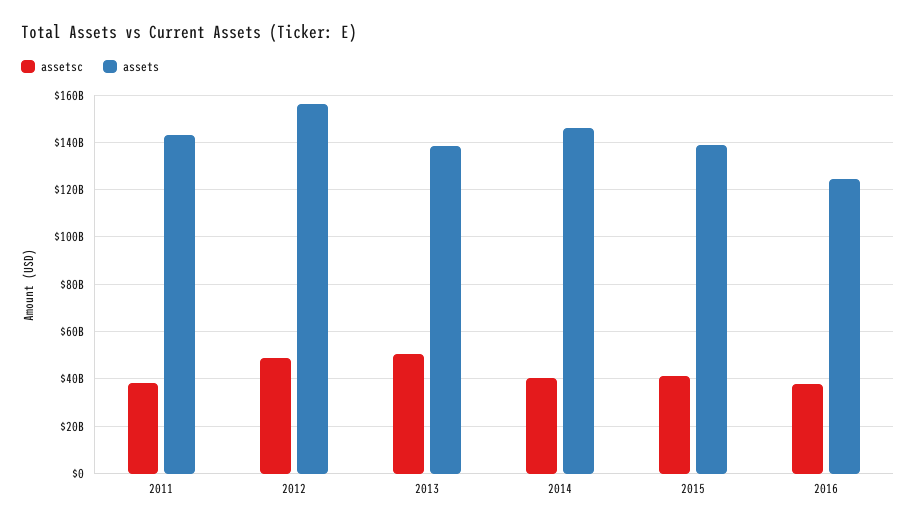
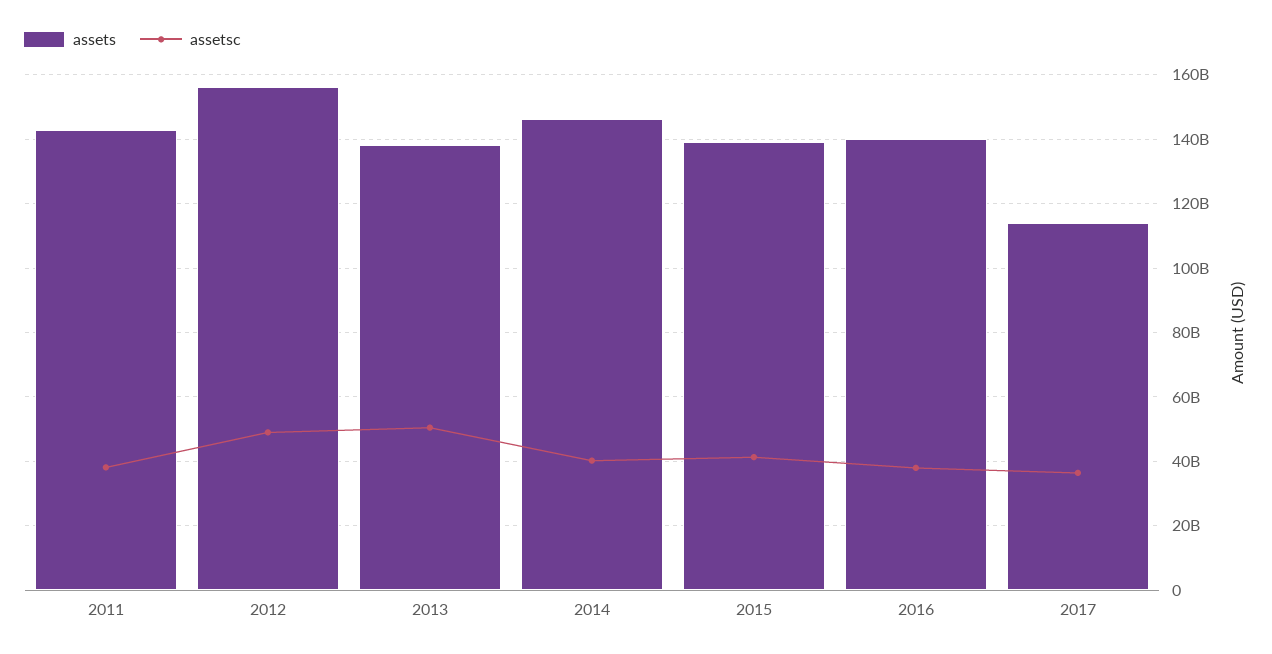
assets, 2016: 125000000000 -> 140000000000
assets, 2017: none -> 114000000000
assetsc, 2017: none -> 36000000000

